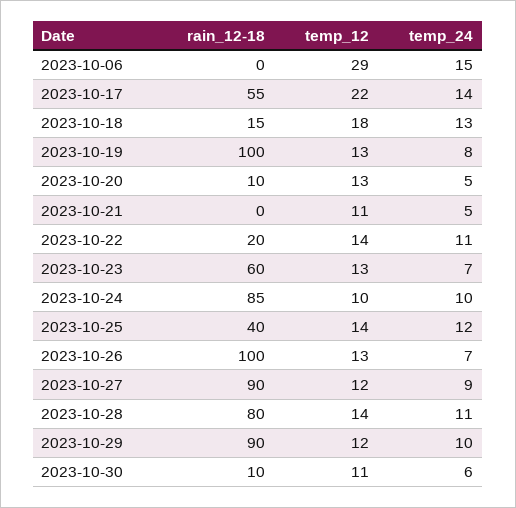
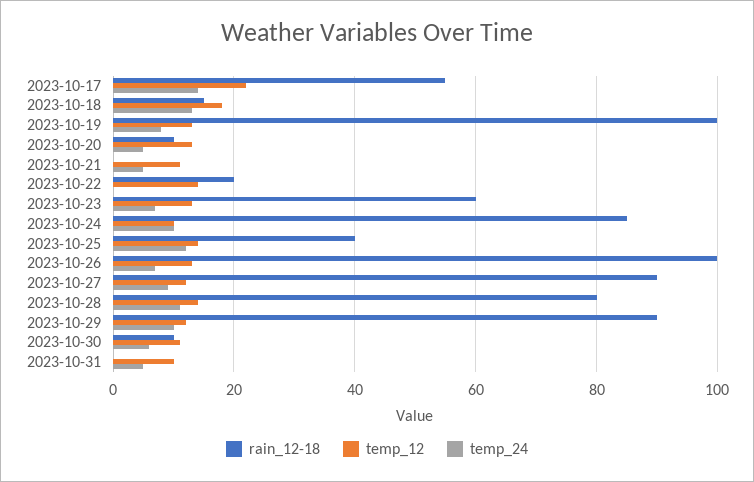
rain_12-18, 2023-10-06: 0 -> none
temp_12, 2023-10-06: 29 -> none
temp_24, 2023-10-06: 15 -> none
temp_24, 2023-10-22: 11 -> 0
rain_12-18, 2023-10-31: none -> 0
temp_12, 2023-10-31: none -> 10
temp_24, 2023-10-31: none -> 5

